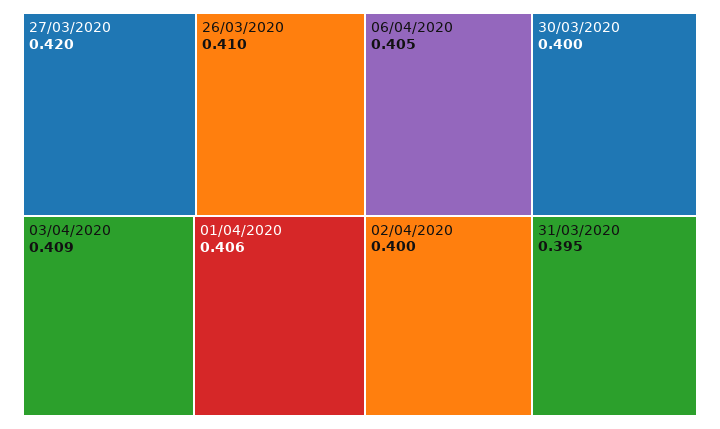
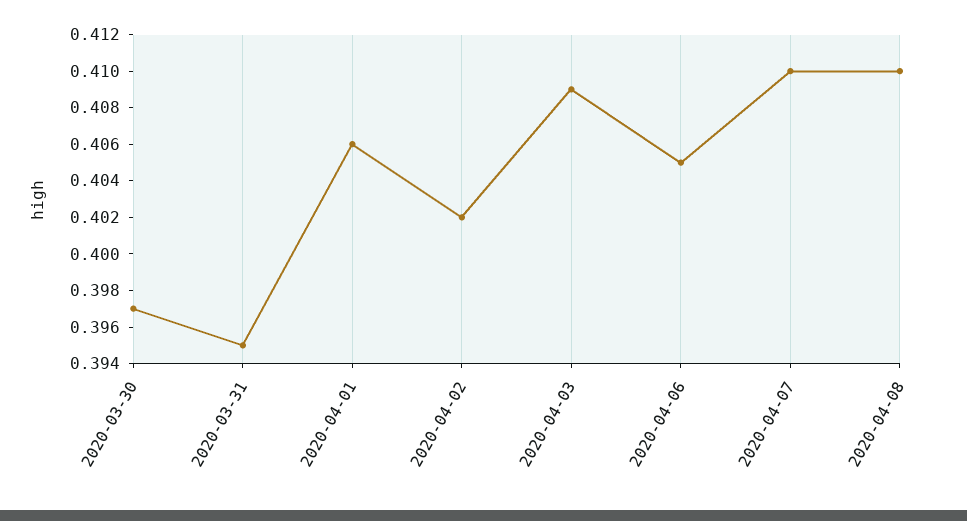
27/03/2020: 0.42 -> none
26/03/2020: 0.41 -> none
30/03/2020: 0.4 -> 0.397
02/04/2020: 0.4 -> 0.402
2020-04-07: none -> 0.41
2020-04-08: none -> 0.41

